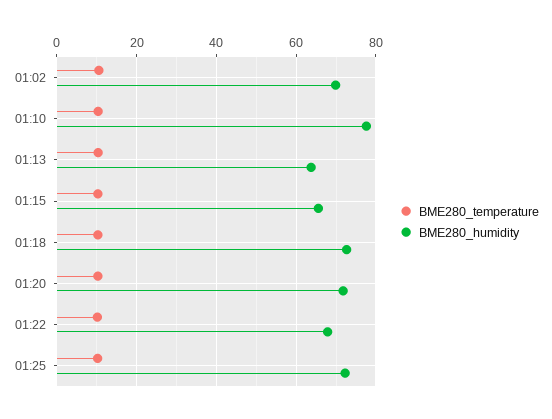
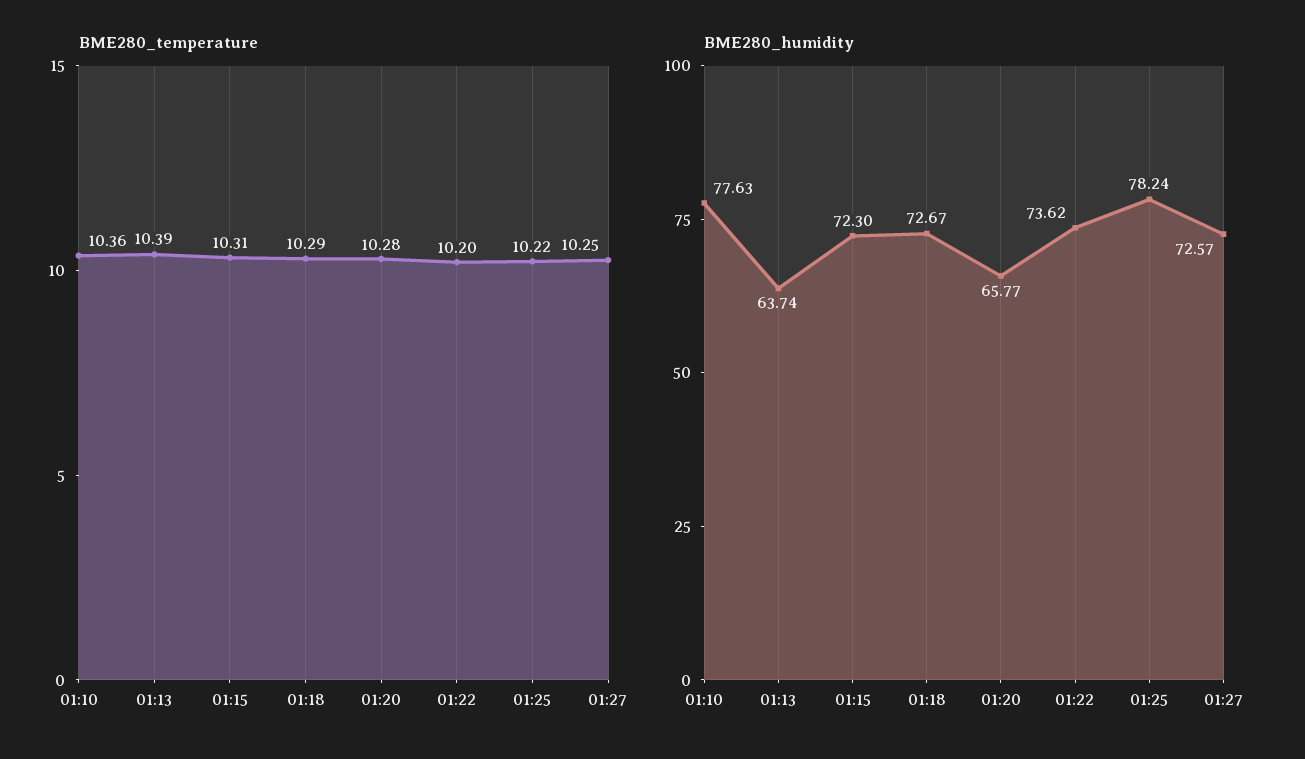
BME280_temperature, 01:02: 10 -> none
BME280_humidity, 01:02: 70 -> none
BME280_humidity, 01:15: 66 -> 72.3
BME280_humidity, 01:20: 72 -> 65.77
BME280_humidity, 01:22: 68 -> 73.62
BME280_humidity, 01:25: 72 -> 78.24
BME280_temperature, 01:27: none -> 10.25
BME280_humidity, 01:27: none -> 72.57

